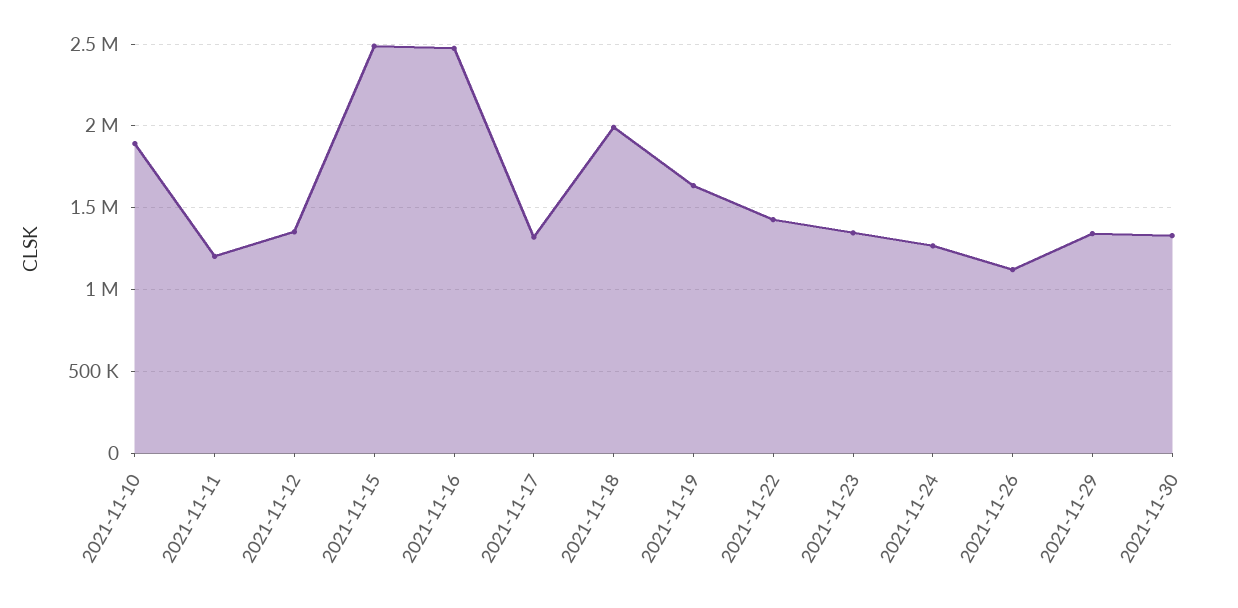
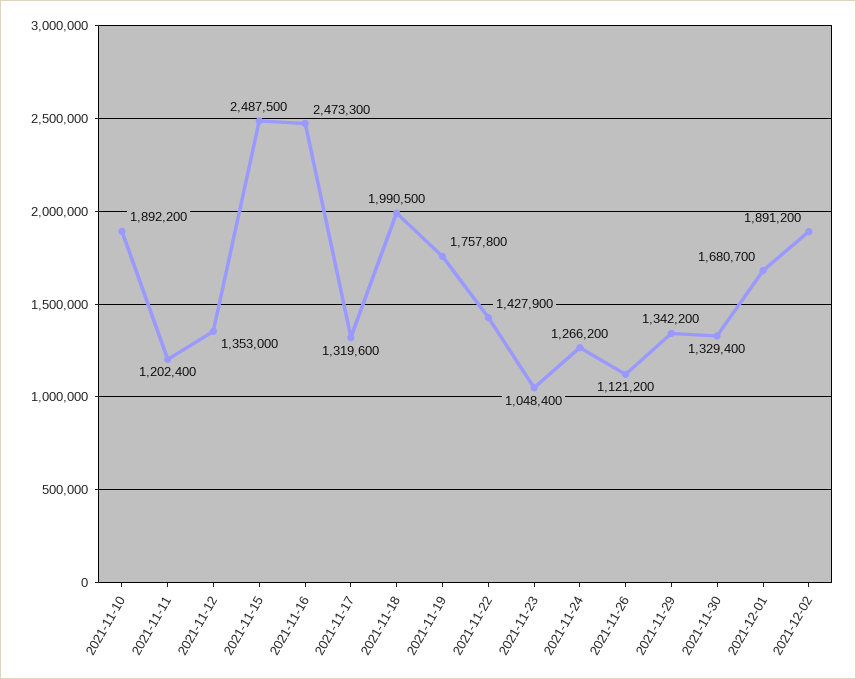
2021-11-19: 1650000 -> 1757800
2021-11-23: 1350000 -> 1048400
2021-12-01: none -> 1680700
2021-12-02: none -> 1891200

